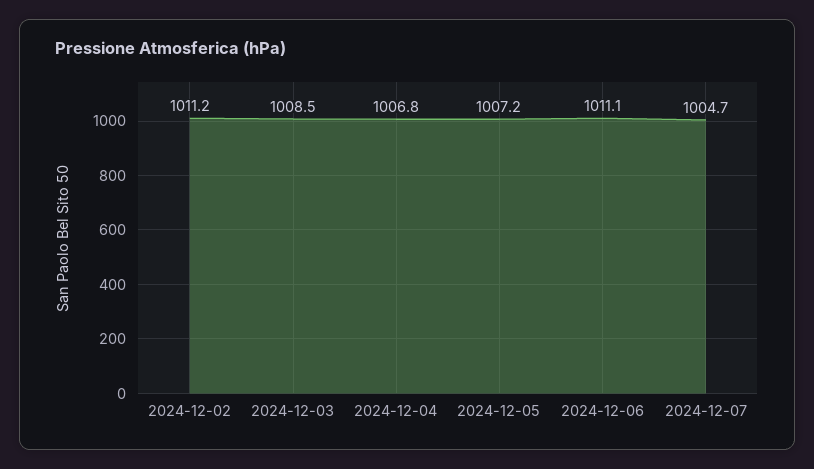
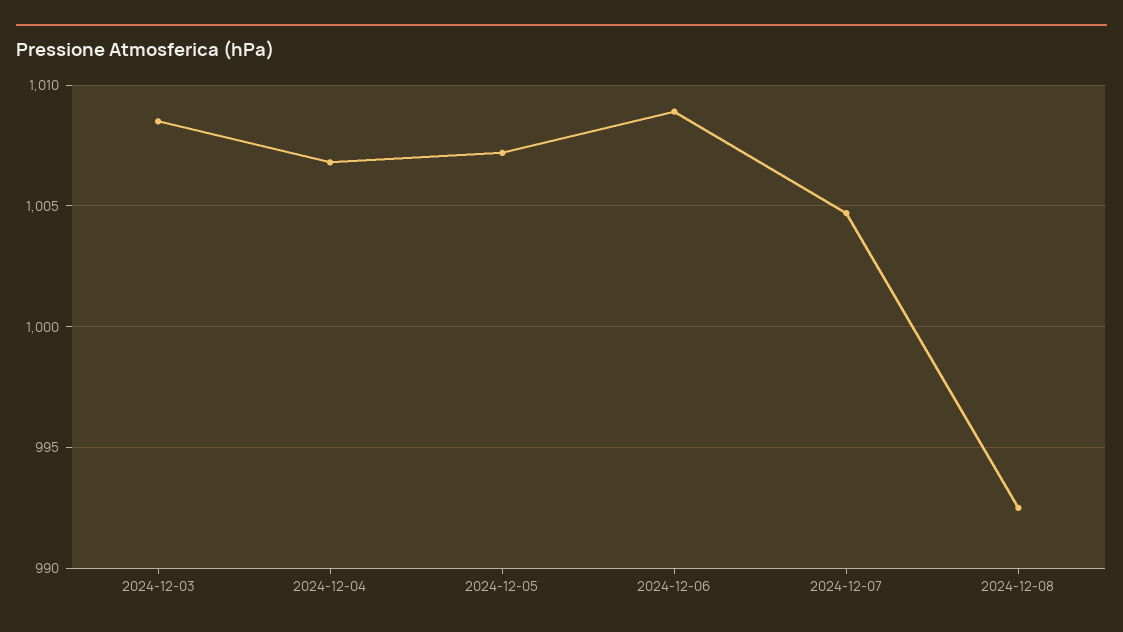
2024-12-02: 1011.2 -> none
2024-12-06: 1011.1 -> 1009
2024-12-08: none -> 992.5

